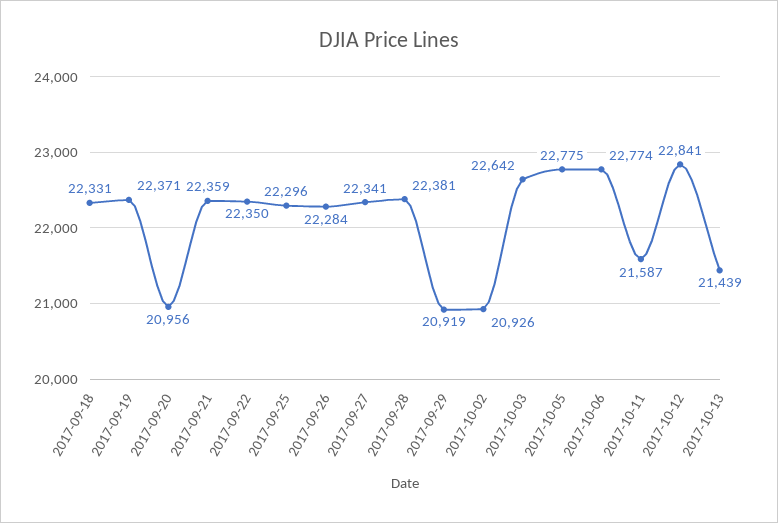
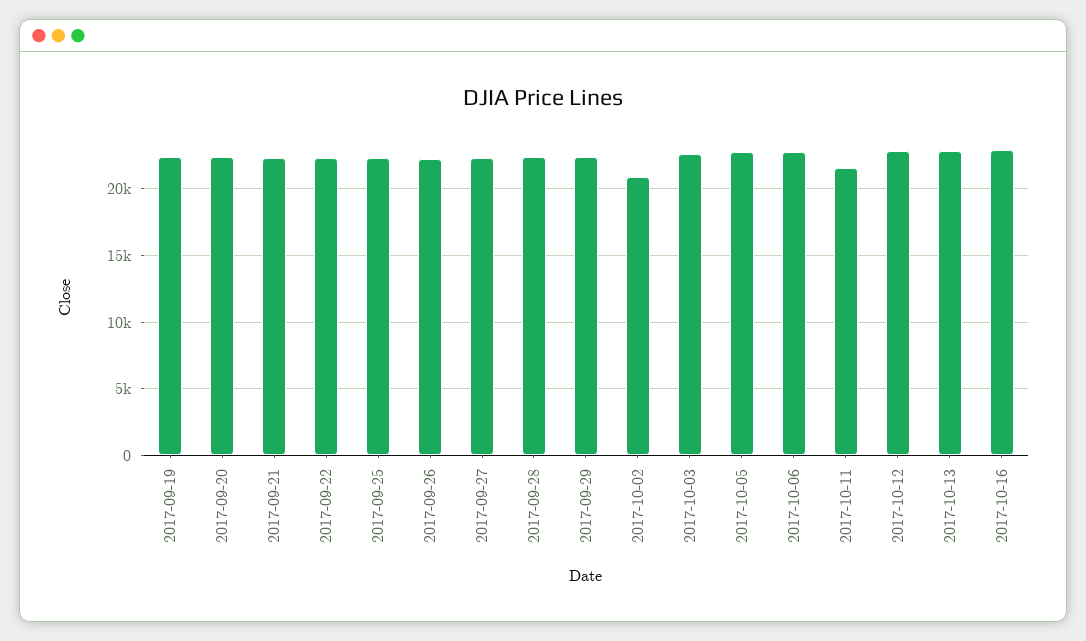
2017-09-18: 22331 -> none
2017-09-20: 20956 -> 22500
2017-09-29: 20919 -> 22500
2017-10-13: 21439 -> 23000
2017-10-16: none -> 23000

